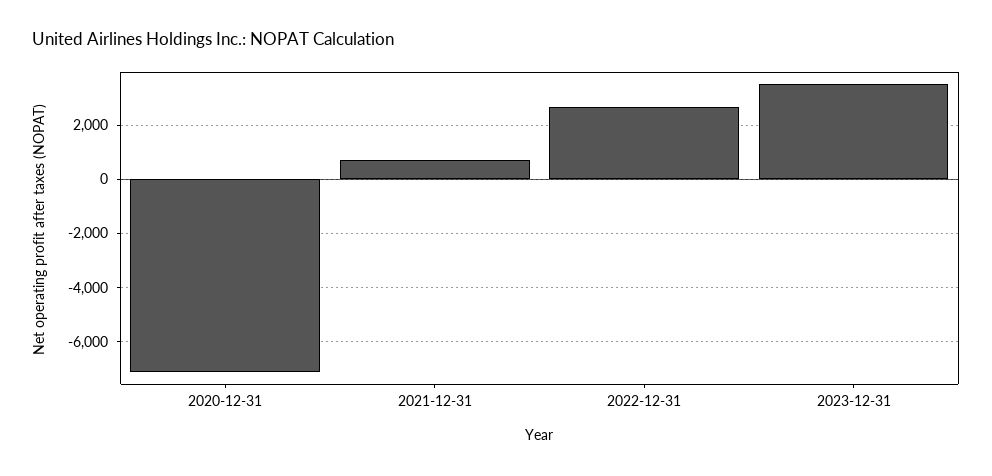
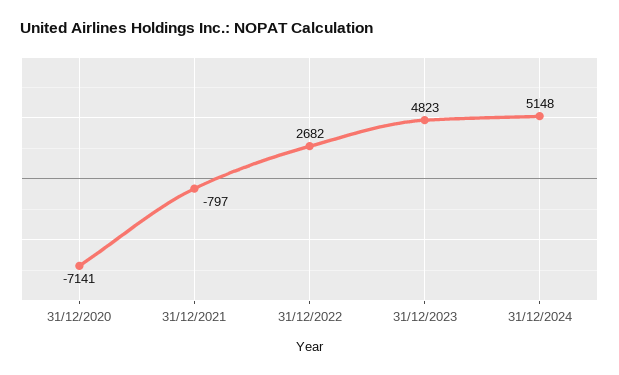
2021-12-31: 750 -> -797
2023-12-31: 3500 -> 4823
31/12/2024: none -> 5148

